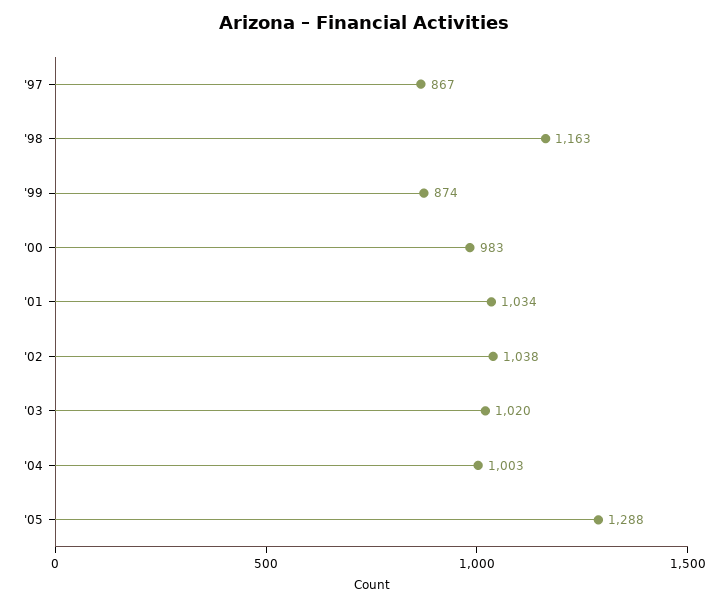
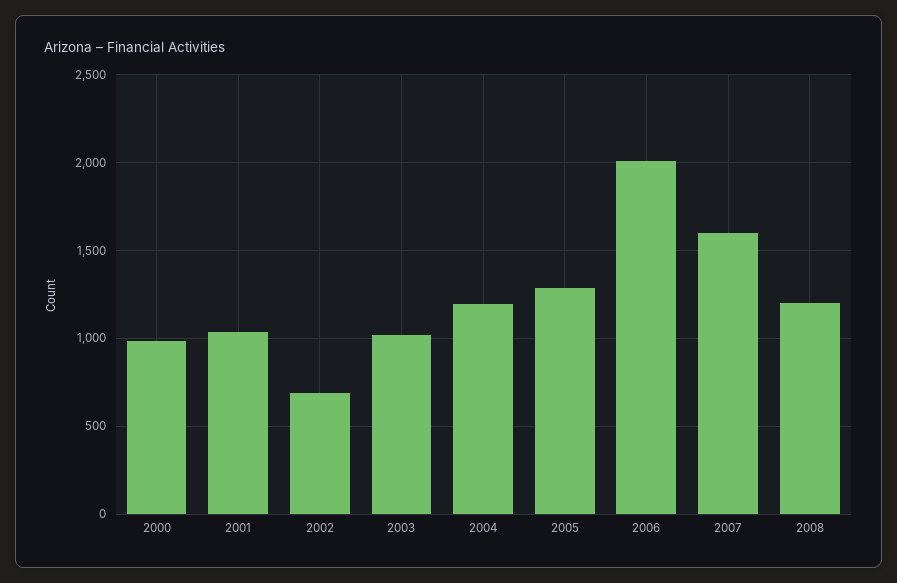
'97: 867 -> none
'98: 1163 -> none
'99: 874 -> none
'02: 1038 -> 700
'04: 1003 -> 1200
2006: none -> 2000
2007: none -> 1600
2008: none -> 1200

